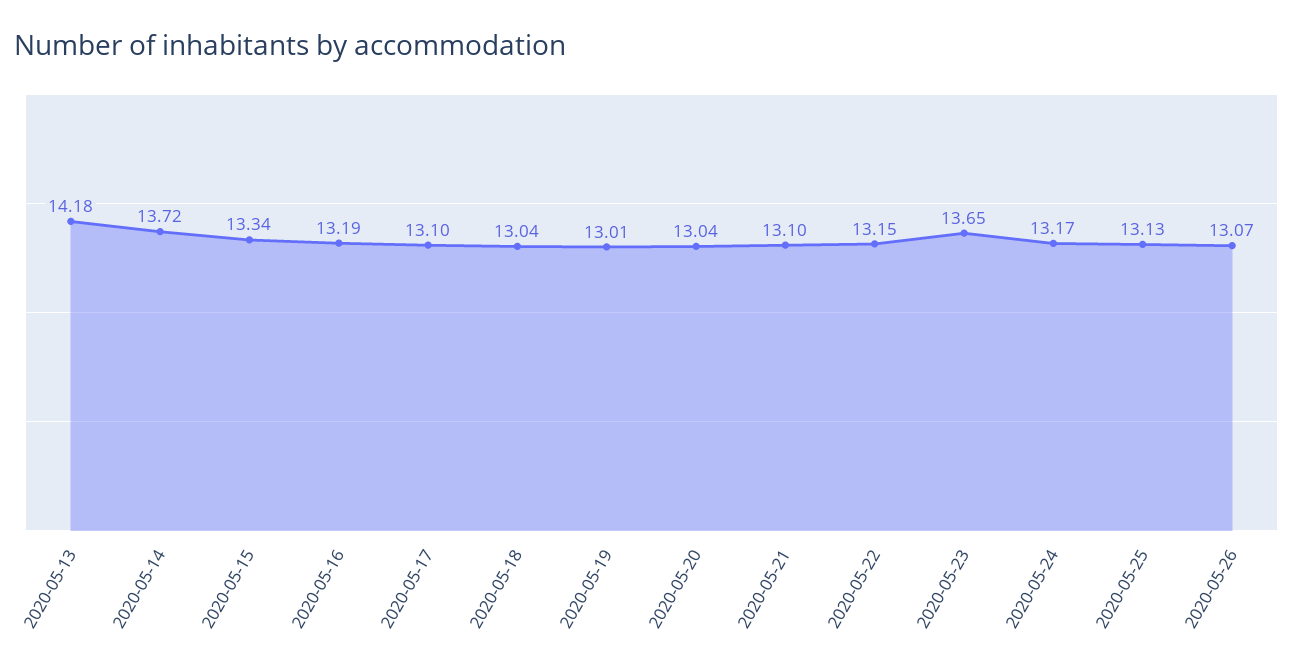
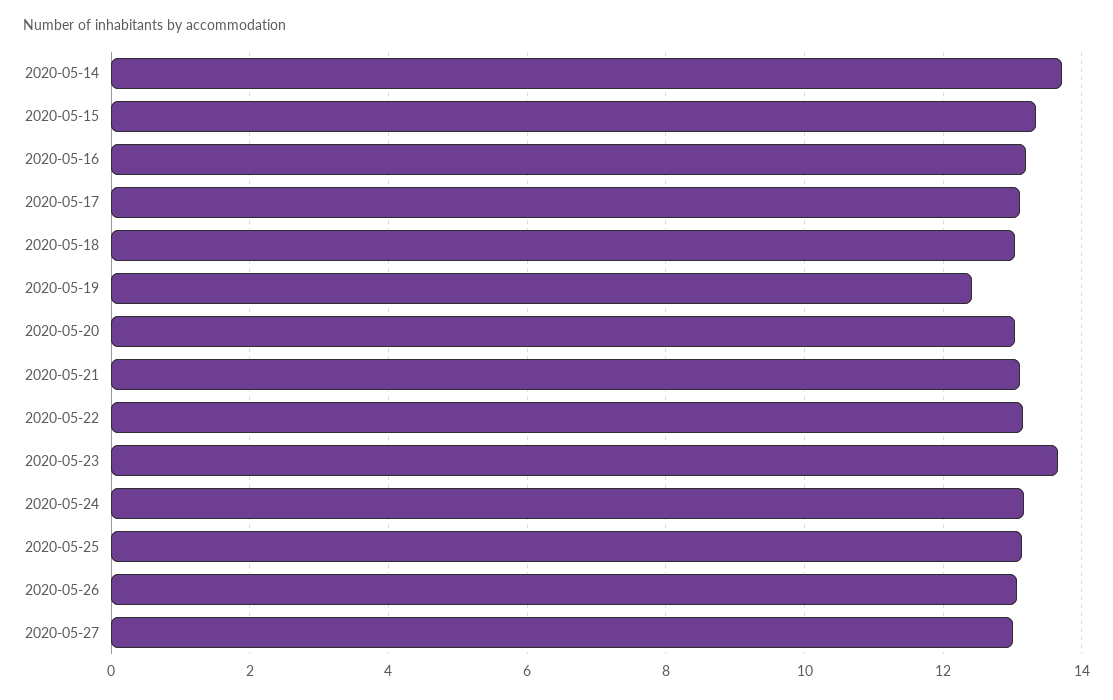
2020-05-13: 14.18 -> none
2020-05-19: 13.01 -> 12.4
2020-05-27: none -> 13

